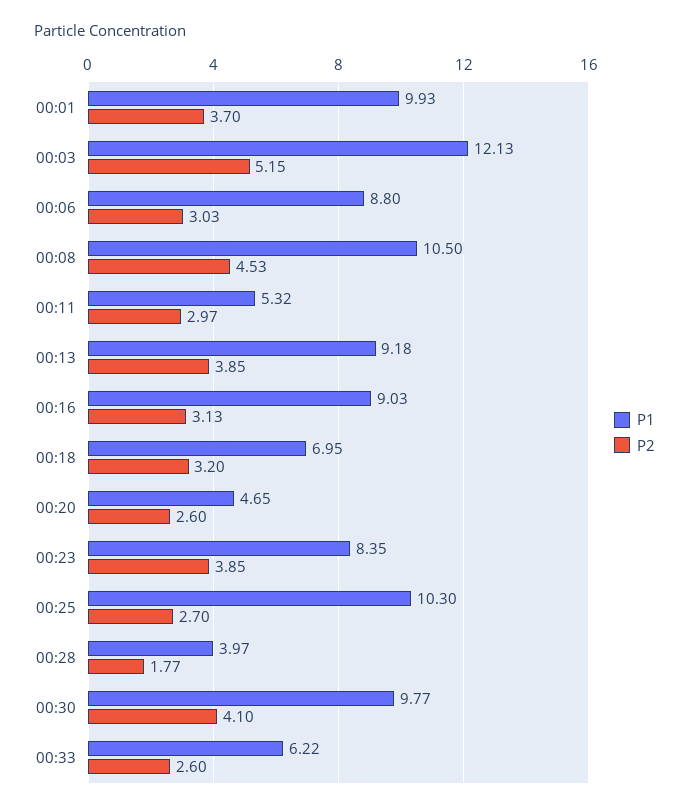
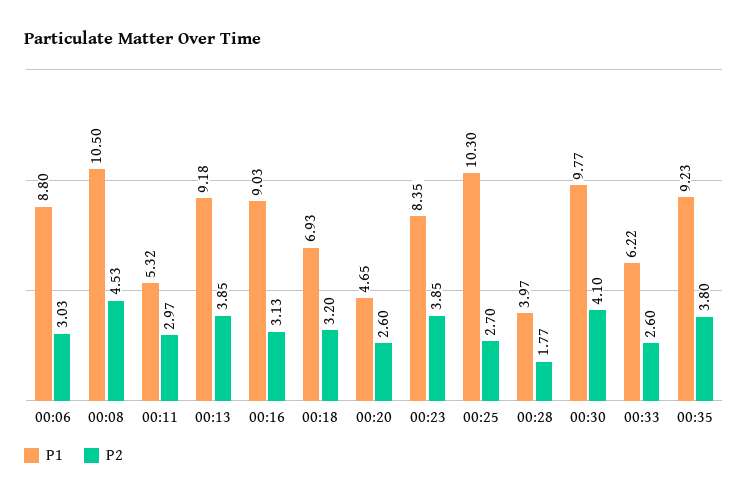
P1, 00:01: 9.93 -> none
P2, 00:01: 3.7 -> none
P1, 00:03: 12.13 -> none
P2, 00:03: 5.15 -> none
P1, 00:18: 6.95 -> 6.93
P1, 00:35: none -> 9.23
P2, 00:35: none -> 3.8

